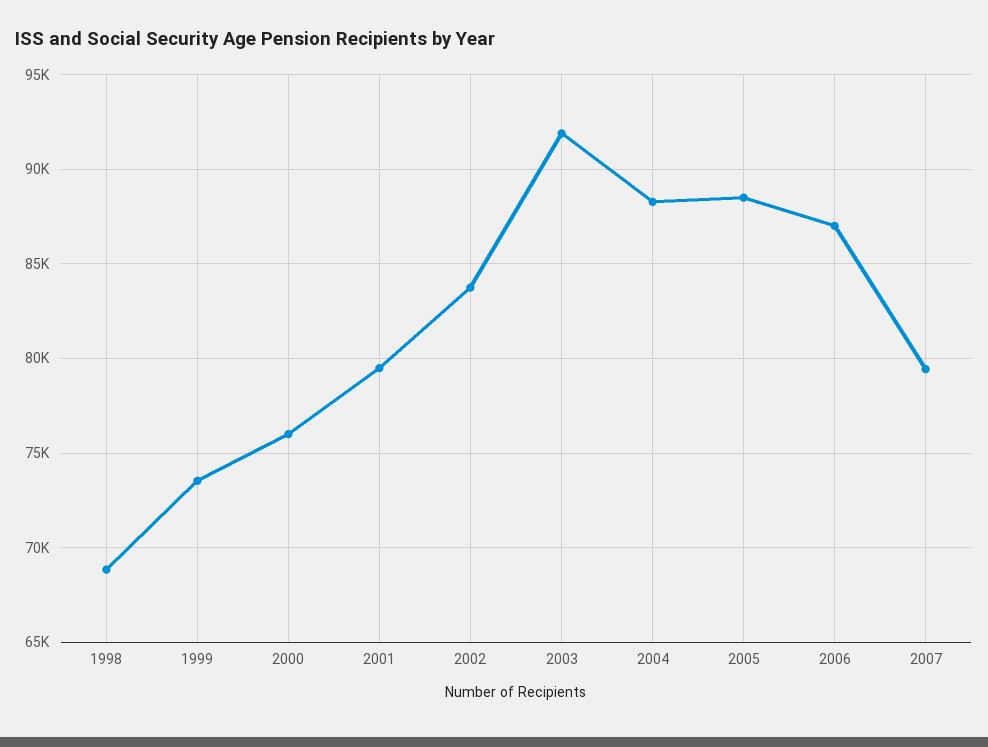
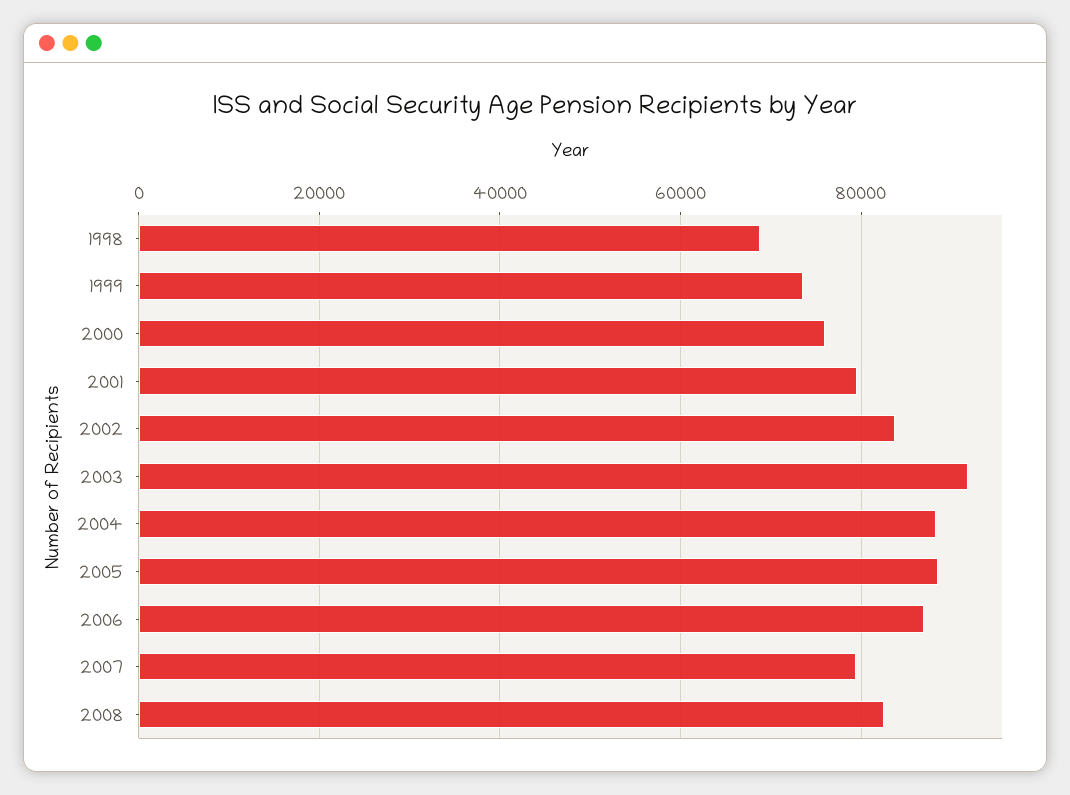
2008: none -> 82000

